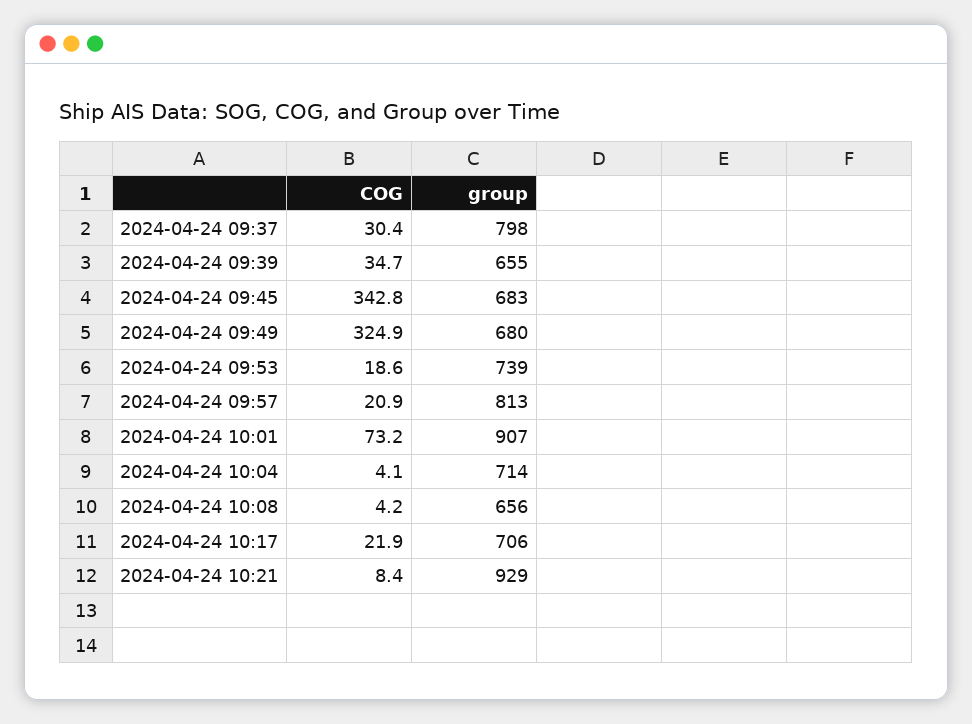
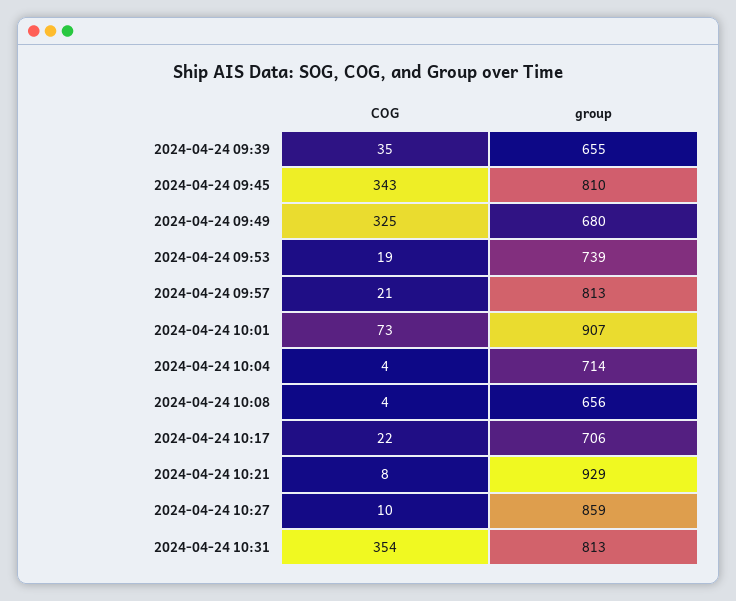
COG, 2024-04-24 09:37: 30.4 -> none
group, 2024-04-24 09:37: 798 -> none
group, 2024-04-24 09:45: 683 -> 810
COG, 2024-04-24 10:27: none -> 10
group, 2024-04-24 10:27: none -> 859
COG, 2024-04-24 10:31: none -> 354
group, 2024-04-24 10:31: none -> 813

